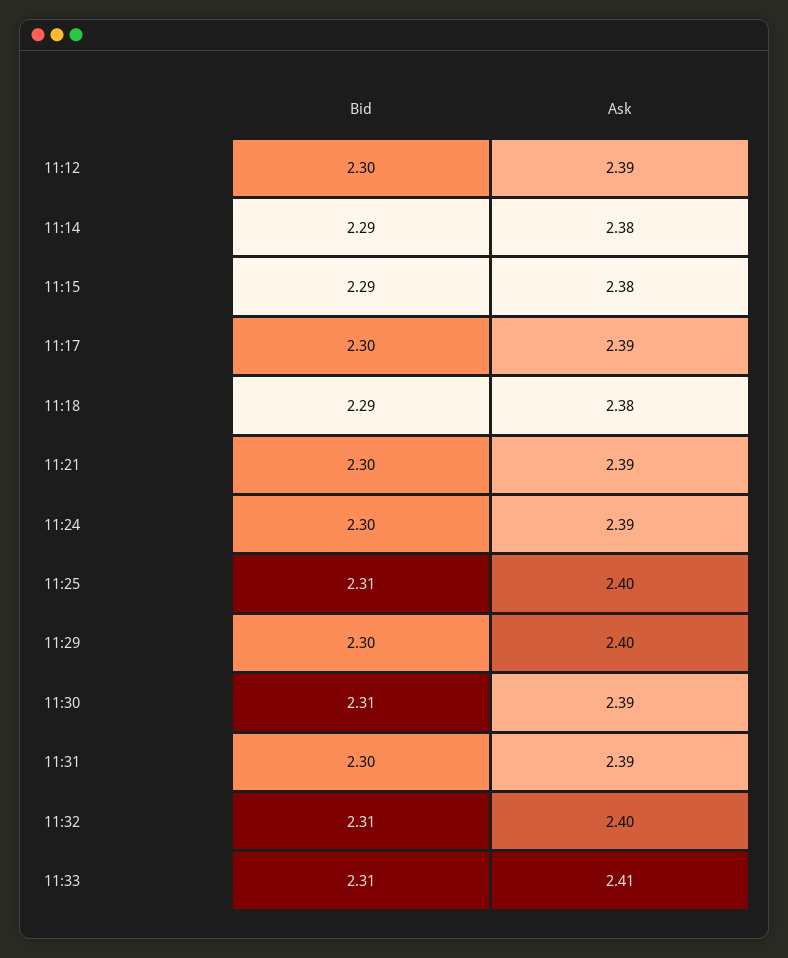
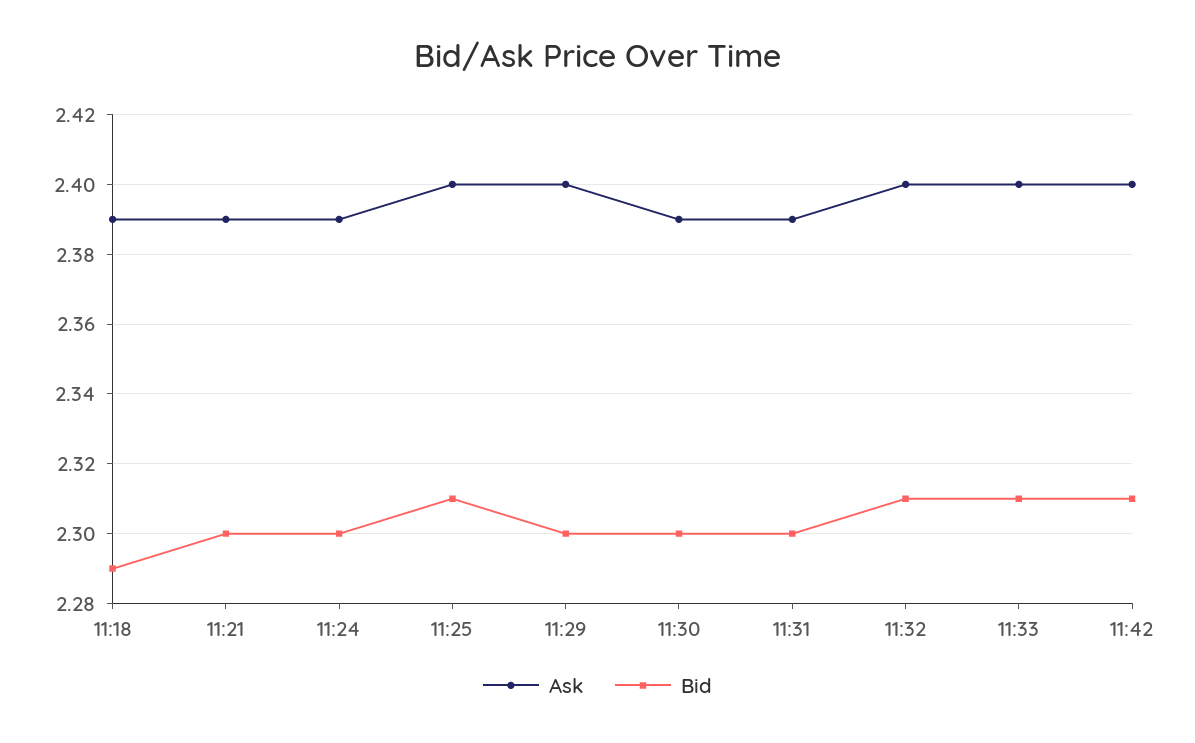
Bid, 11:12: 2.3 -> none
Ask, 11:12: 2.39 -> none
Bid, 11:14: 2.29 -> none
Ask, 11:14: 2.38 -> none
Bid, 11:15: 2.29 -> none
Ask, 11:15: 2.38 -> none
Bid, 11:17: 2.3 -> none
Ask, 11:17: 2.39 -> none
Ask, 11:18: 2.38 -> 2.39
Bid, 11:30: 2.31 -> 2.3
Ask, 11:33: 2.41 -> 2.4
Ask, 11:42: none -> 2.4
Bid, 11:42: none -> 2.31

